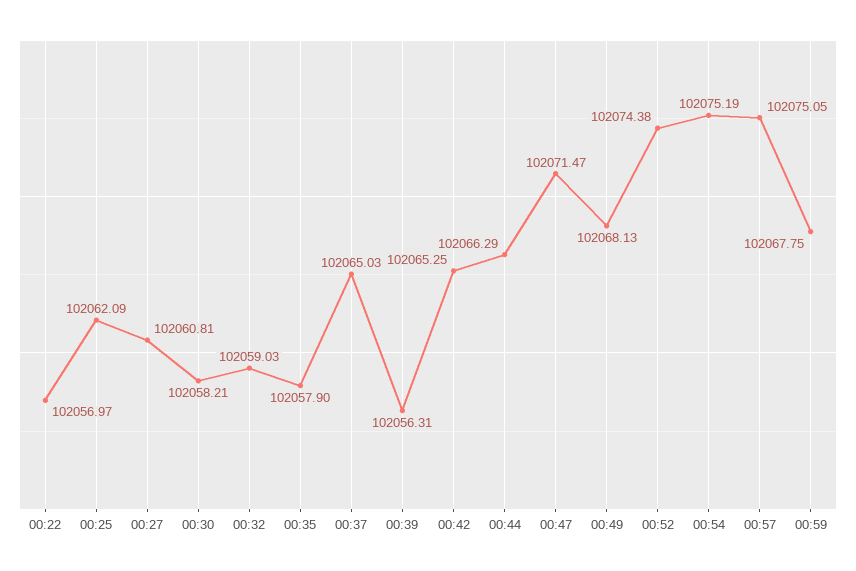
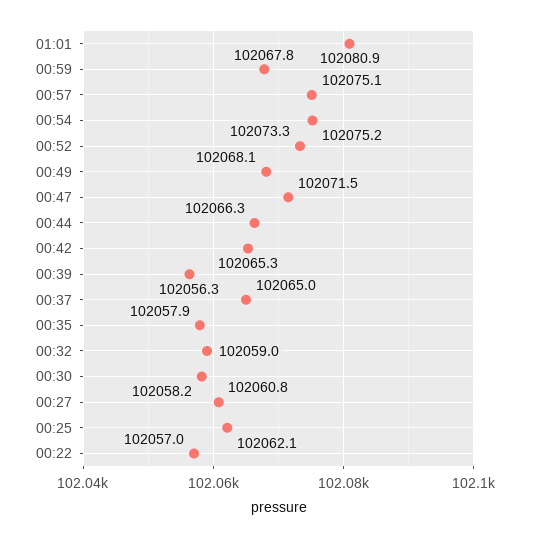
00:52: 102074.38 -> 102073.3
01:01: none -> 102080.9

